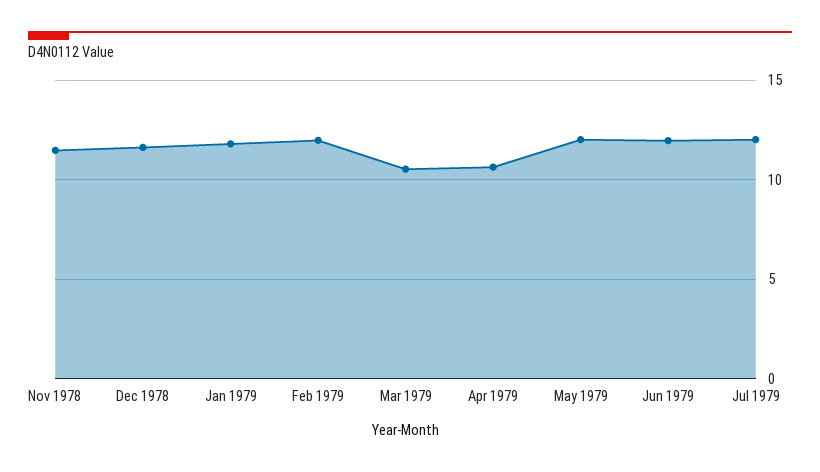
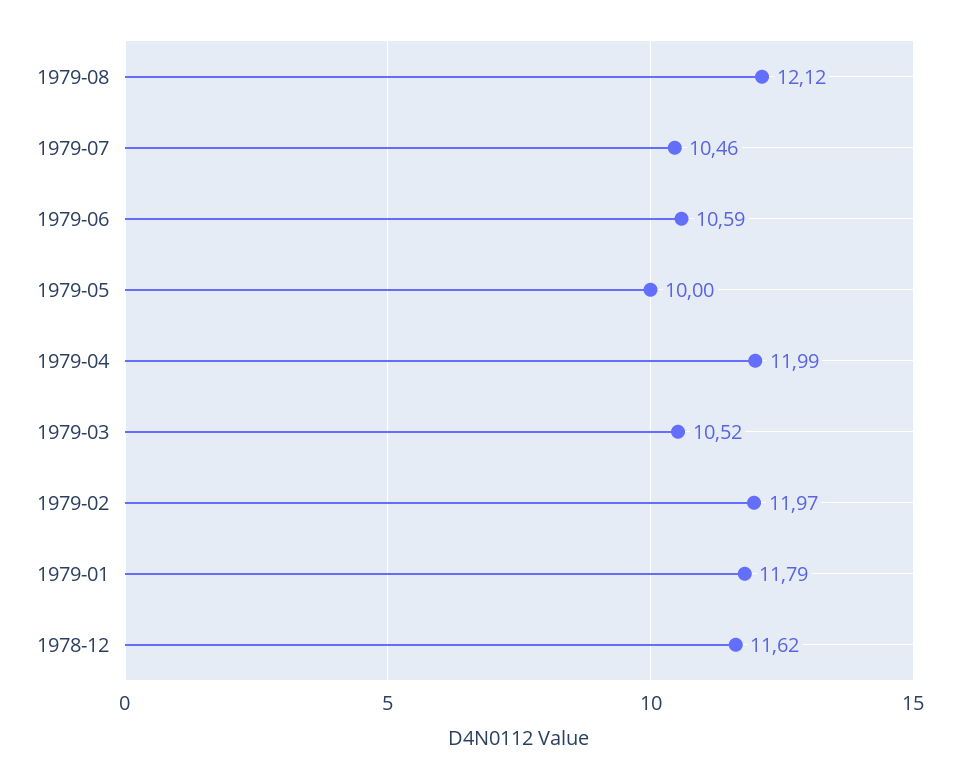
Nov 1978: 11.5 -> none
Apr 1979: 10.5 -> 11.99
May 1979: 12 -> 10
Jun 1979: 12 -> 10.59
Jul 1979: 12 -> 10.46
1979-08: none -> 12.12

